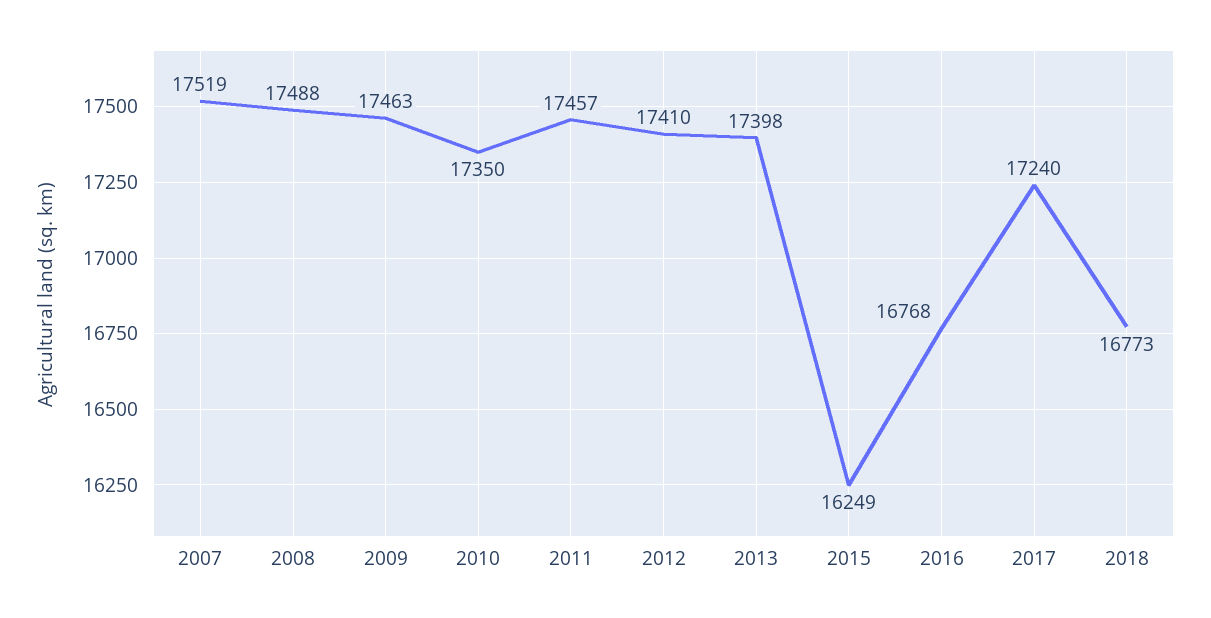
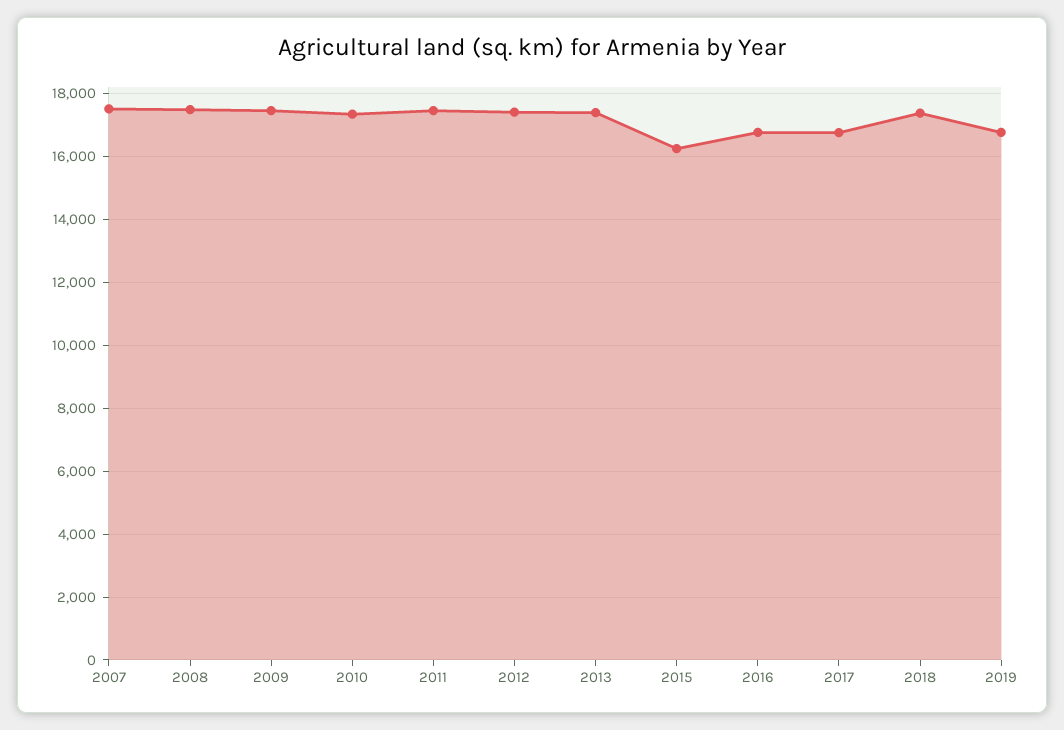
2017: 17240 -> 16800
2018: 16773 -> 17400
2019: none -> 16800

